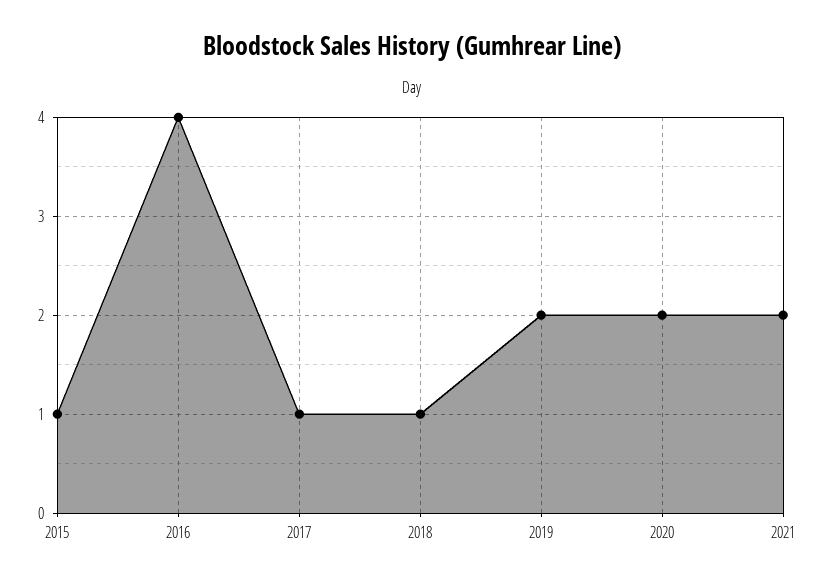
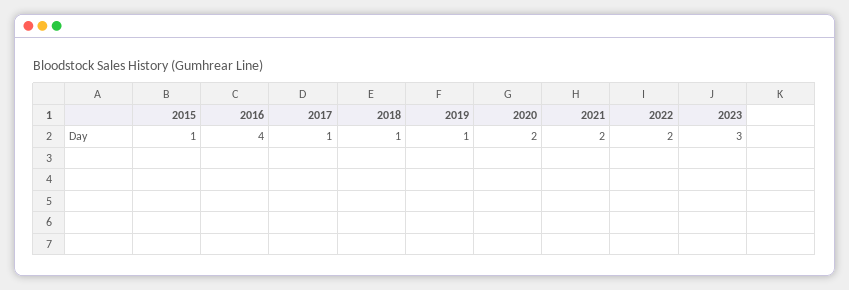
2019: 2 -> 1
2022: none -> 2
2023: none -> 3

